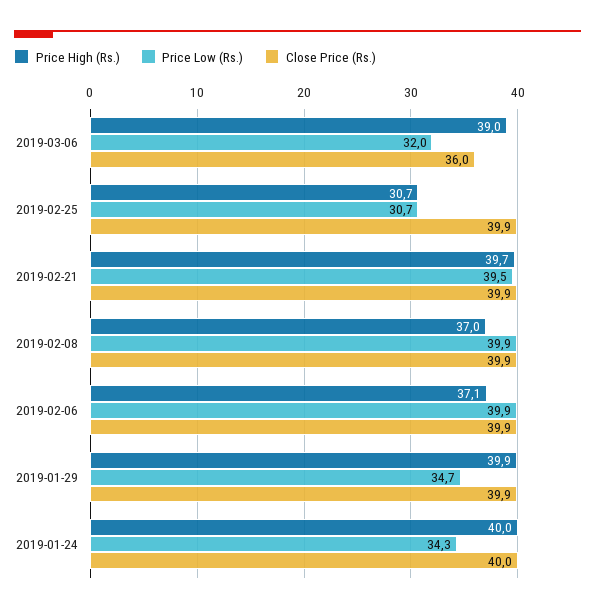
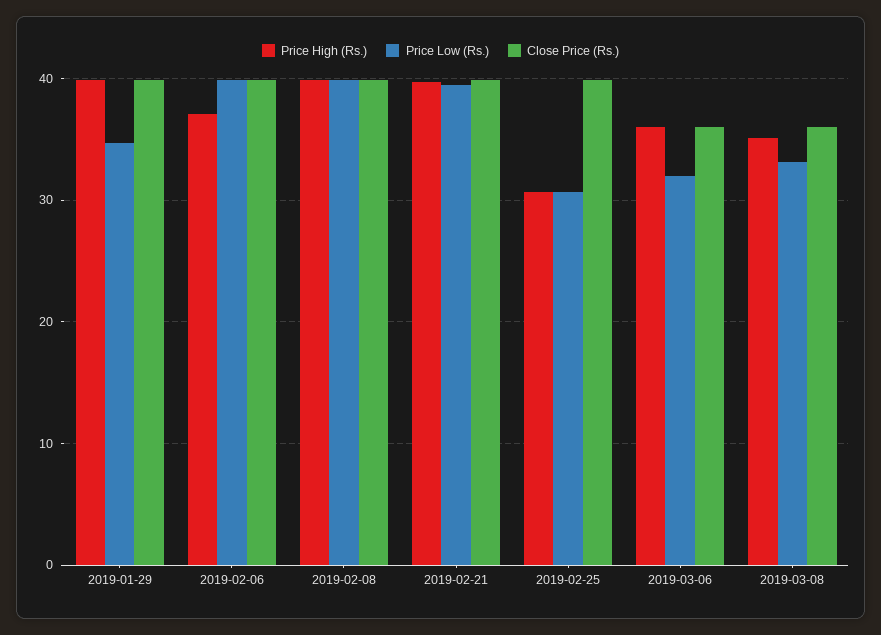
Price High (Rs.), 2019-03-06: 39 -> 36
Price High (Rs.), 2019-02-08: 37 -> 40
Price High (Rs.), 2019-01-24: 40 -> none
Price Low (Rs.), 2019-01-24: 34.3 -> none
Close Price (Rs.), 2019-01-24: 40 -> none
Price High (Rs.), 2019-03-08: none -> 35
Price Low (Rs.), 2019-03-08: none -> 33
Close Price (Rs.), 2019-03-08: none -> 36

